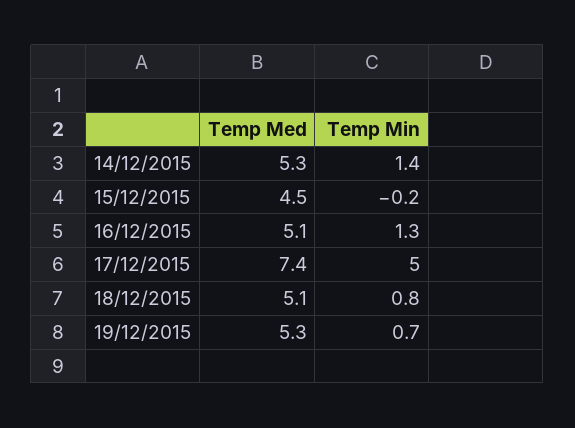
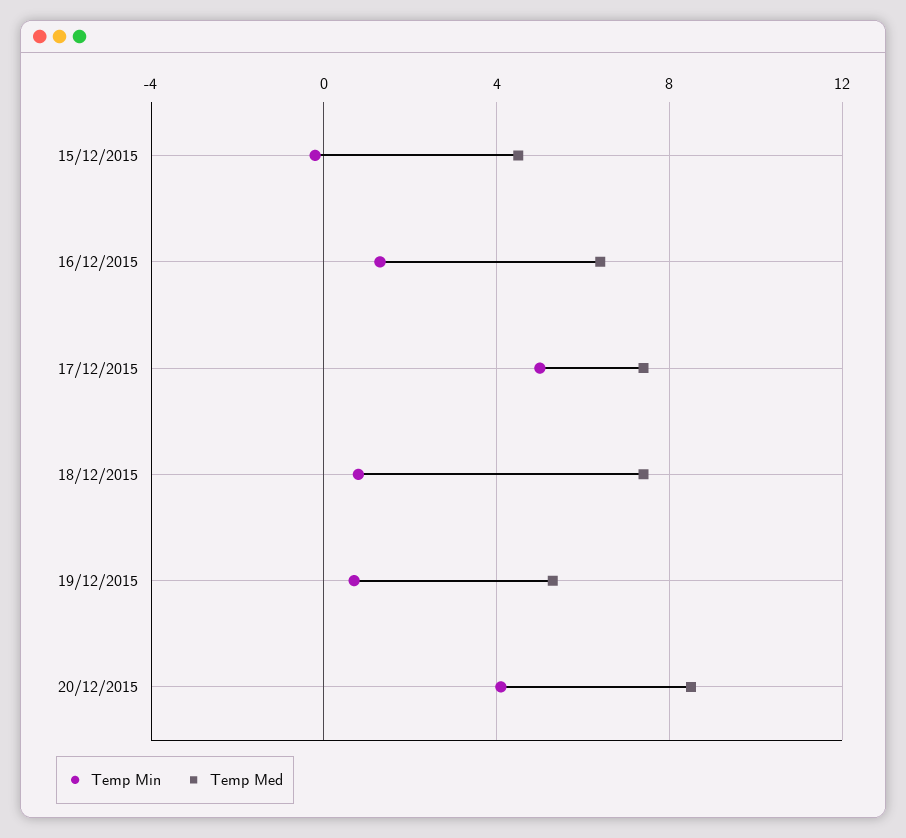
Temp Med, 14/12/2015: 5.3 -> none
Temp Min, 14/12/2015: 1.4 -> none
Temp Med, 16/12/2015: 5.1 -> 6.5
Temp Med, 18/12/2015: 5.1 -> 7.5
Temp Min, 20/12/2015: none -> 4
Temp Med, 20/12/2015: none -> 8.5

